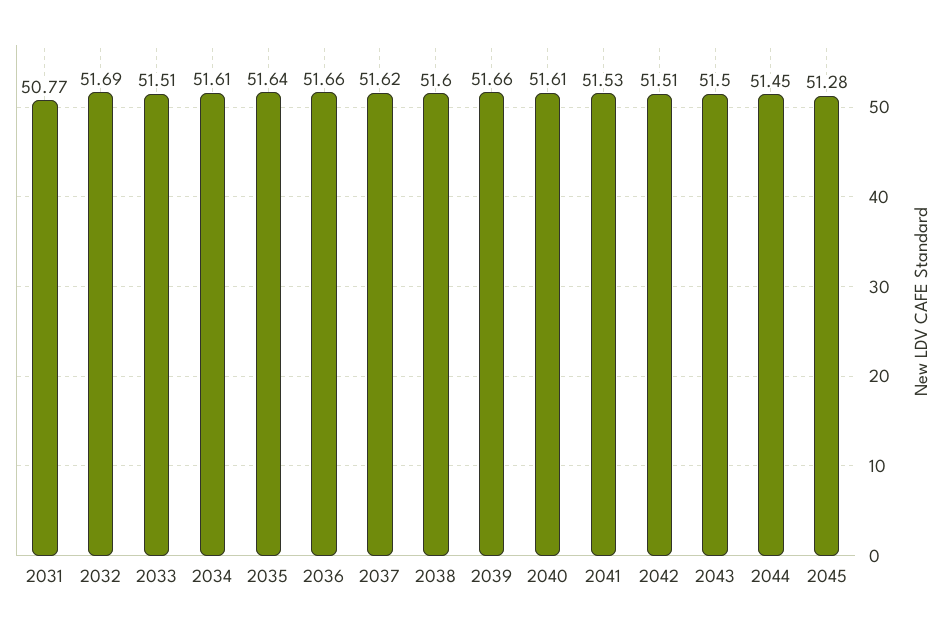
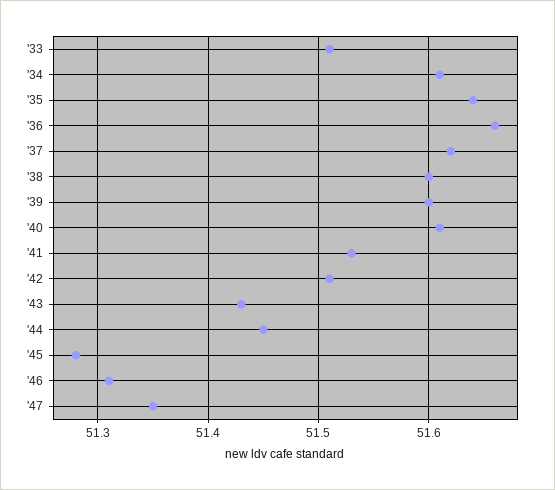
2031: 50.77 -> none
2032: 51.69 -> none
2039: 51.66 -> 51.6
2043: 51.5 -> 51.43
'46: none -> 51.31
'47: none -> 51.35

